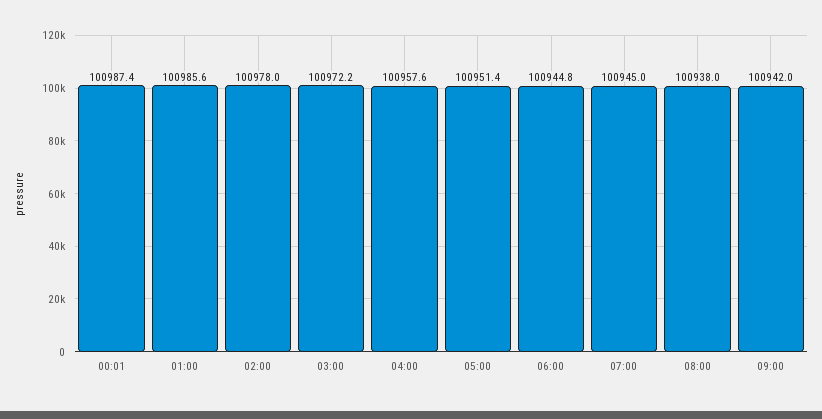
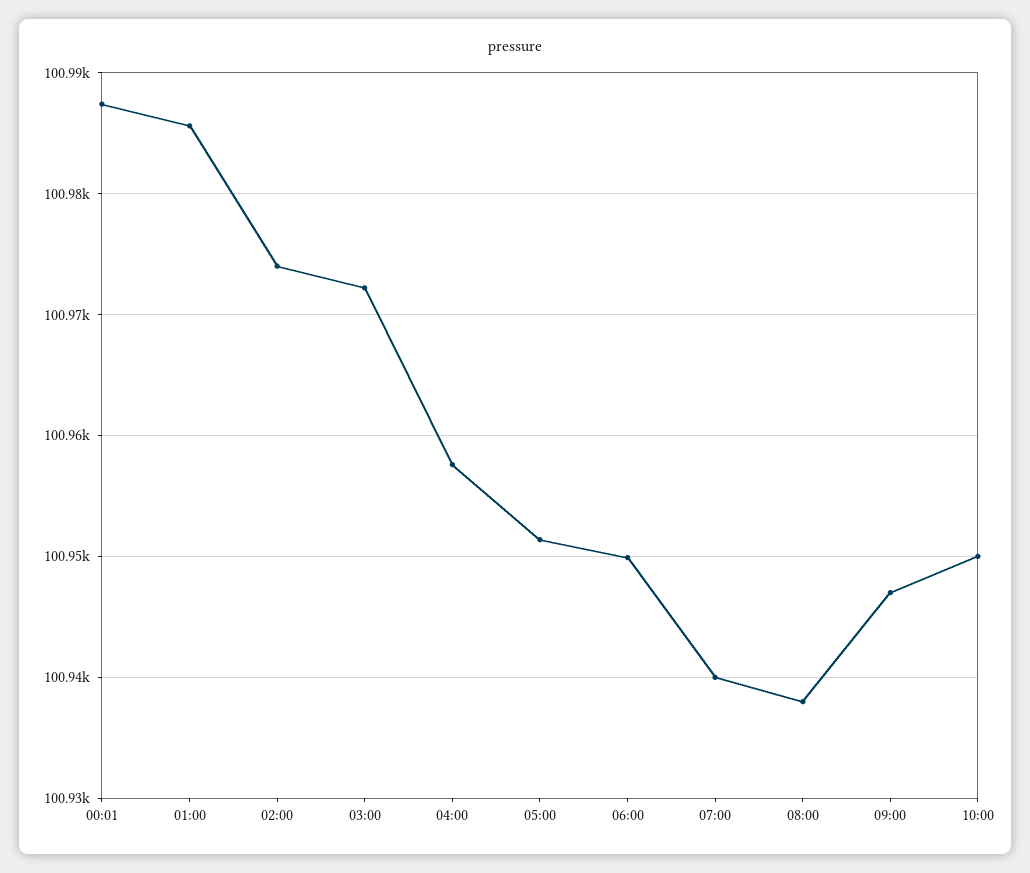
02:00: 100978 -> 100974
06:00: 100944.8 -> 100950
07:00: 100945 -> 100940
09:00: 100942 -> 100947
10:00: none -> 100950

